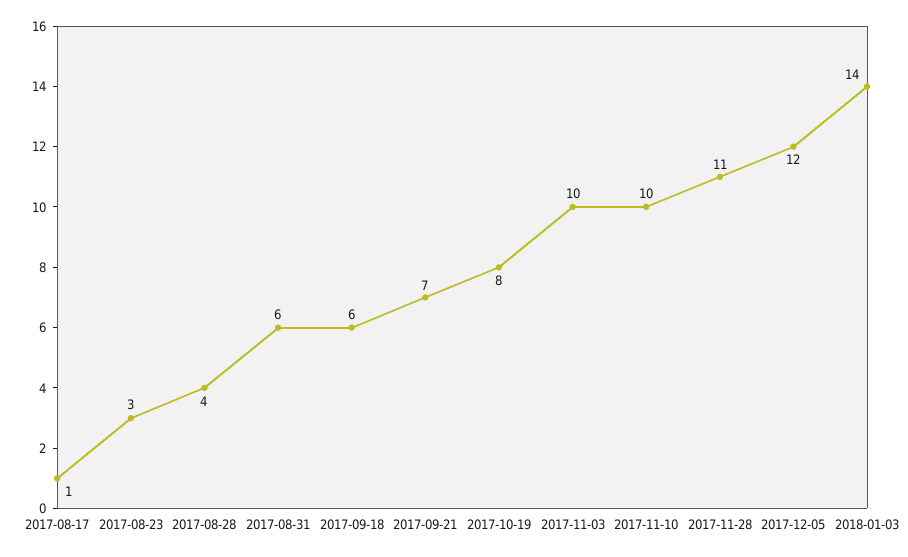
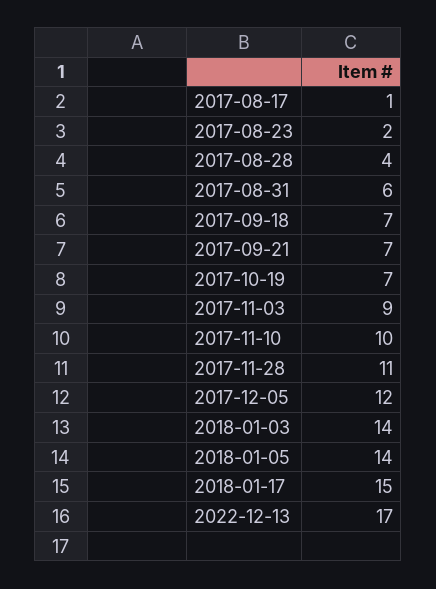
2017-08-23: 3 -> 2
2017-09-18: 6 -> 7
2017-10-19: 8 -> 7
2017-11-03: 10 -> 9
2018-01-05: none -> 14
2018-01-17: none -> 15
2022-12-13: none -> 17

